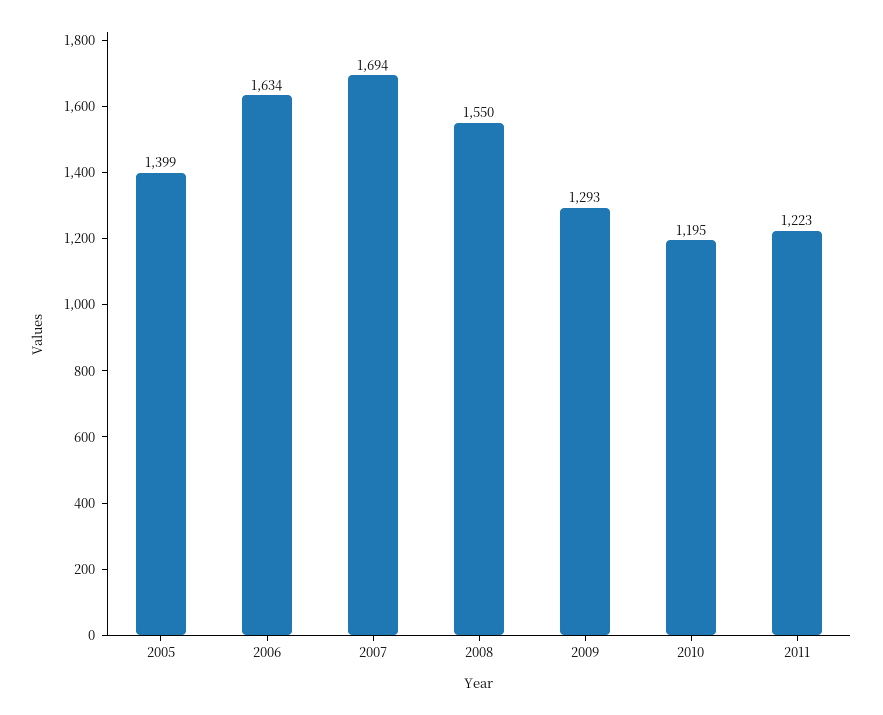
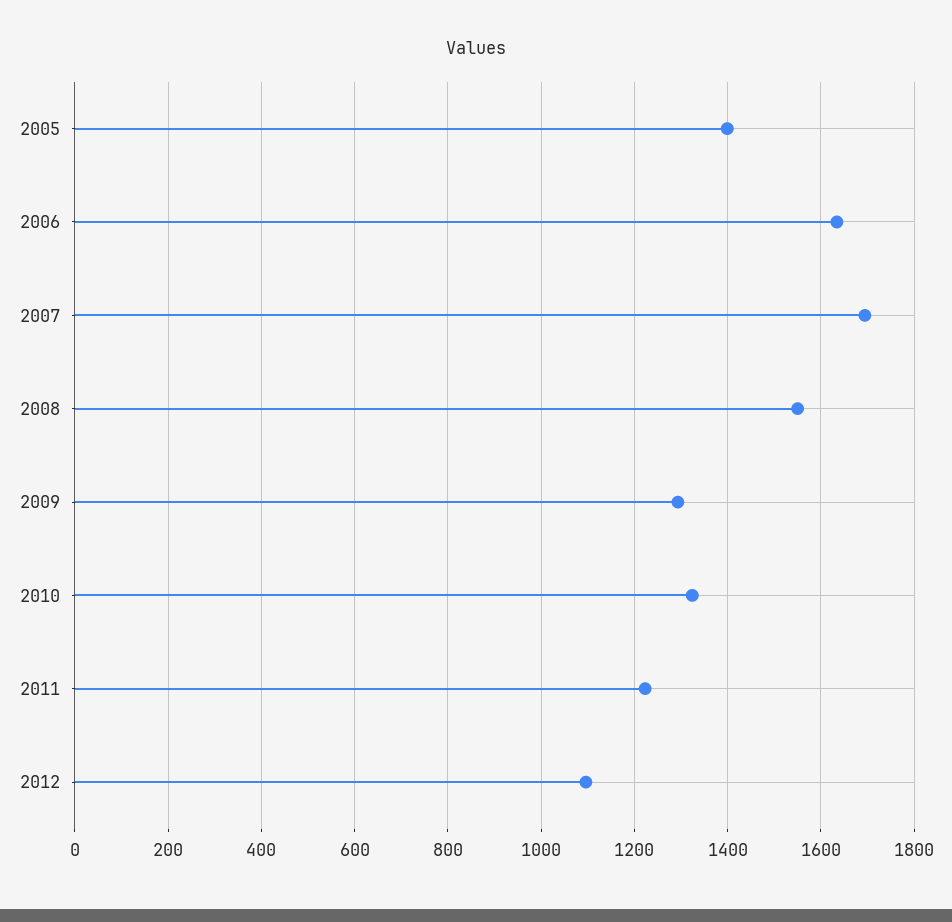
2010: 1195 -> 1320
2012: none -> 1100

